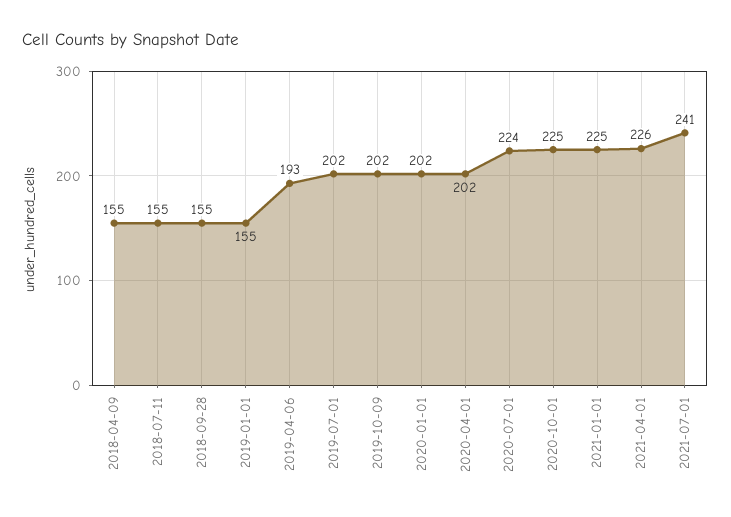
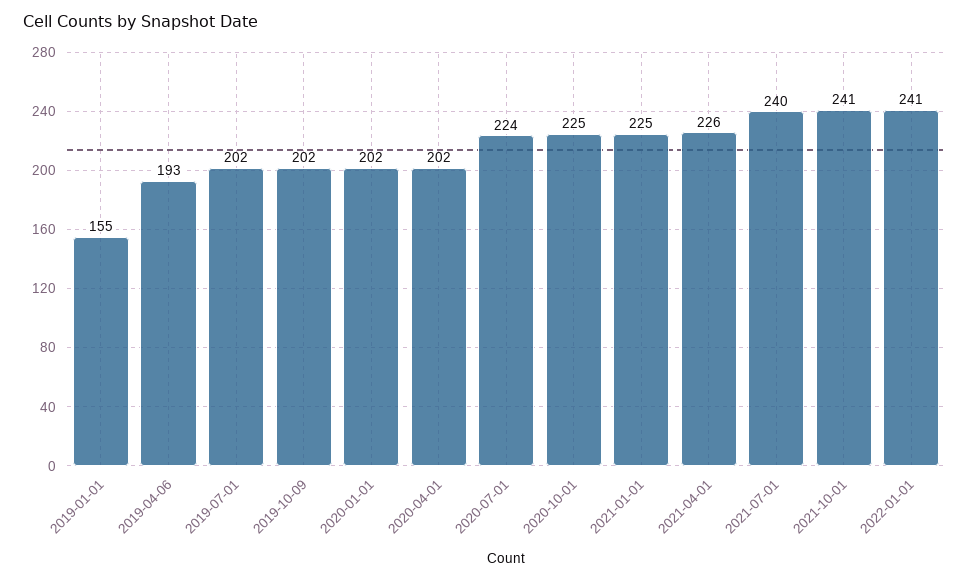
2018-04-09: 155 -> none
2018-07-11: 155 -> none
2018-09-28: 155 -> none
2021-07-01: 241 -> 240
2021-10-01: none -> 241
2022-01-01: none -> 241

